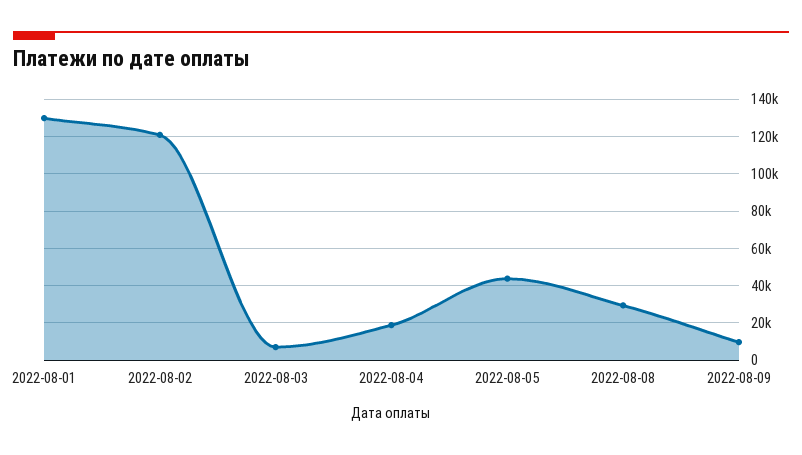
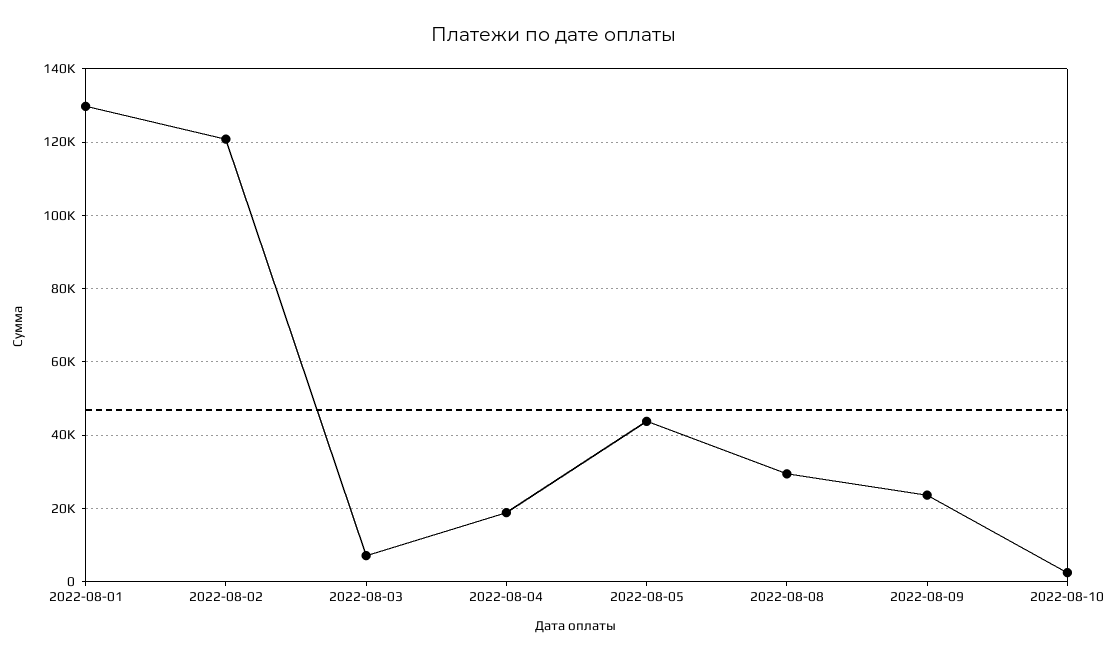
2022-08-09: 10000 -> 24000
2022-08-10: none -> 2000

